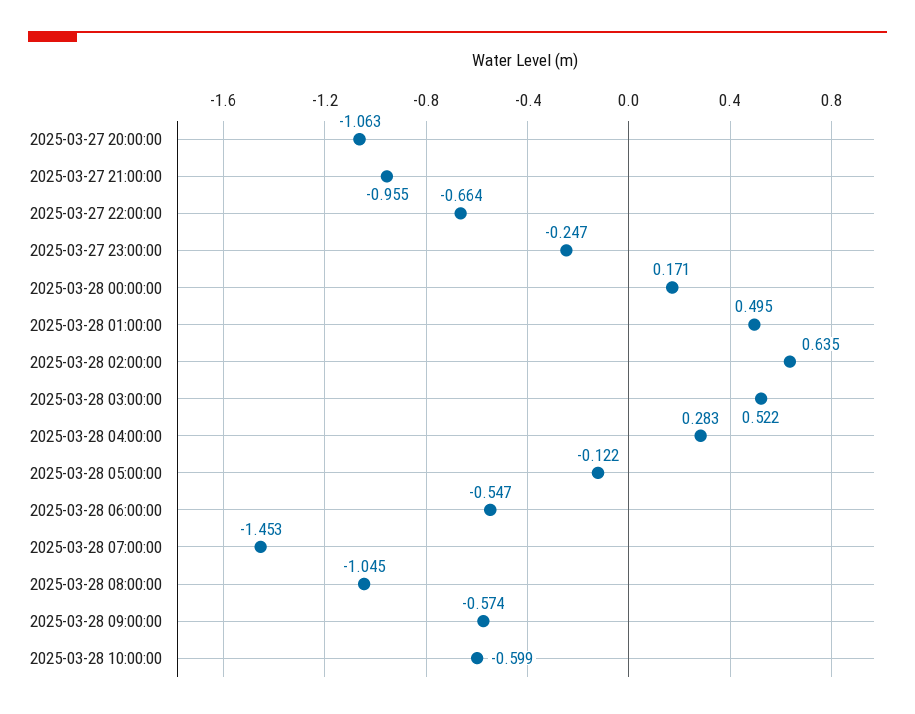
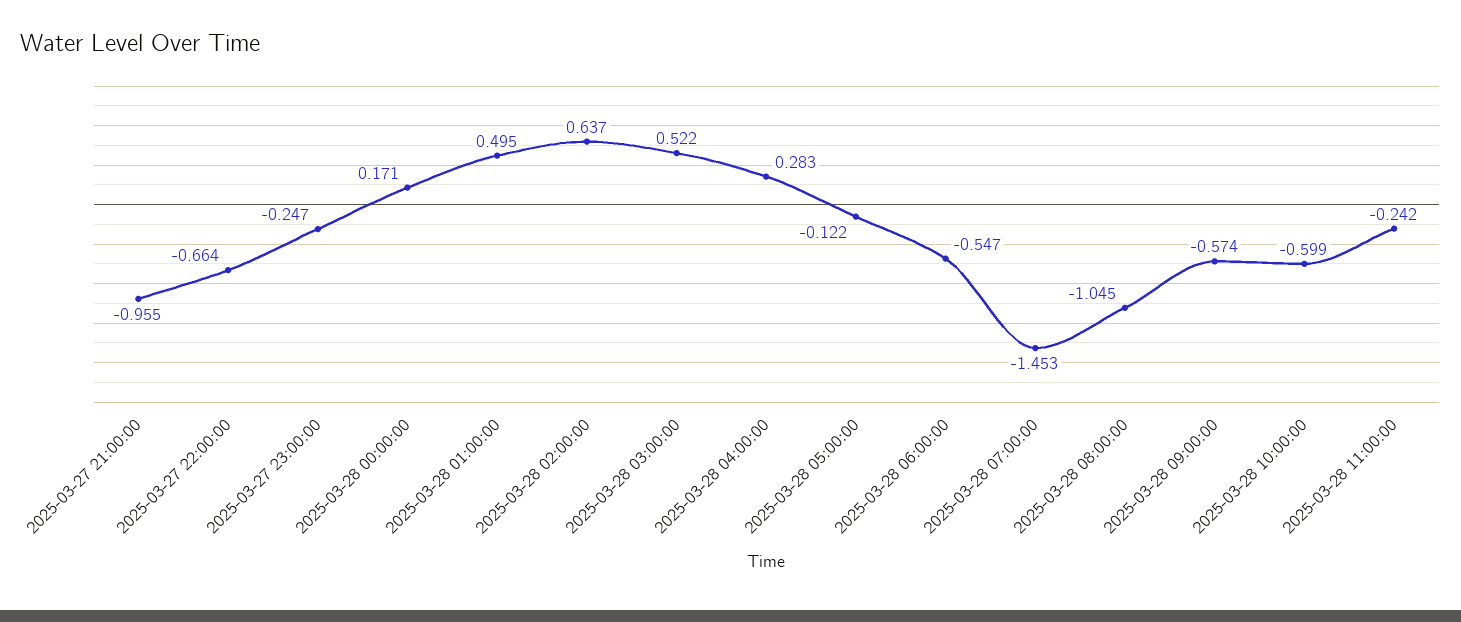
2025-03-27 20:00:00: -1.063 -> none
2025-03-28 02:00:00: 0.635 -> 0.637
2025-03-28 11:00:00: none -> -0.242

